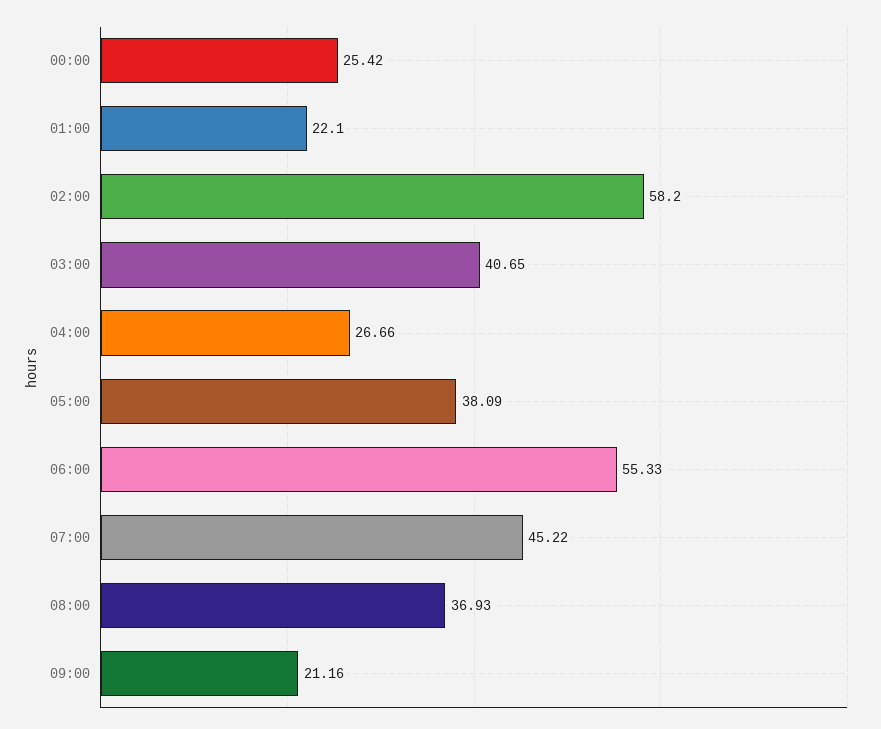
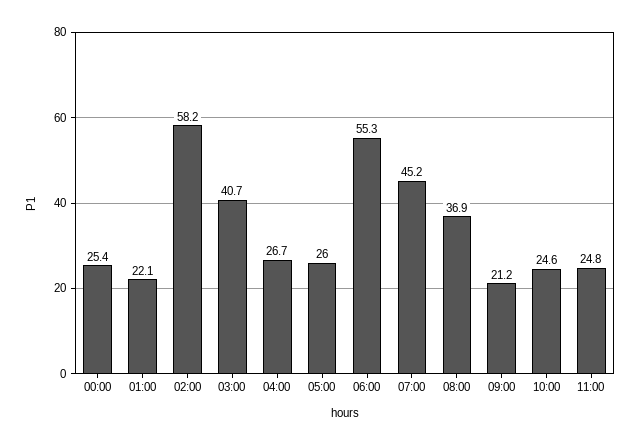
05:00: 38.09 -> 26
10:00: none -> 24.6
11:00: none -> 24.8

